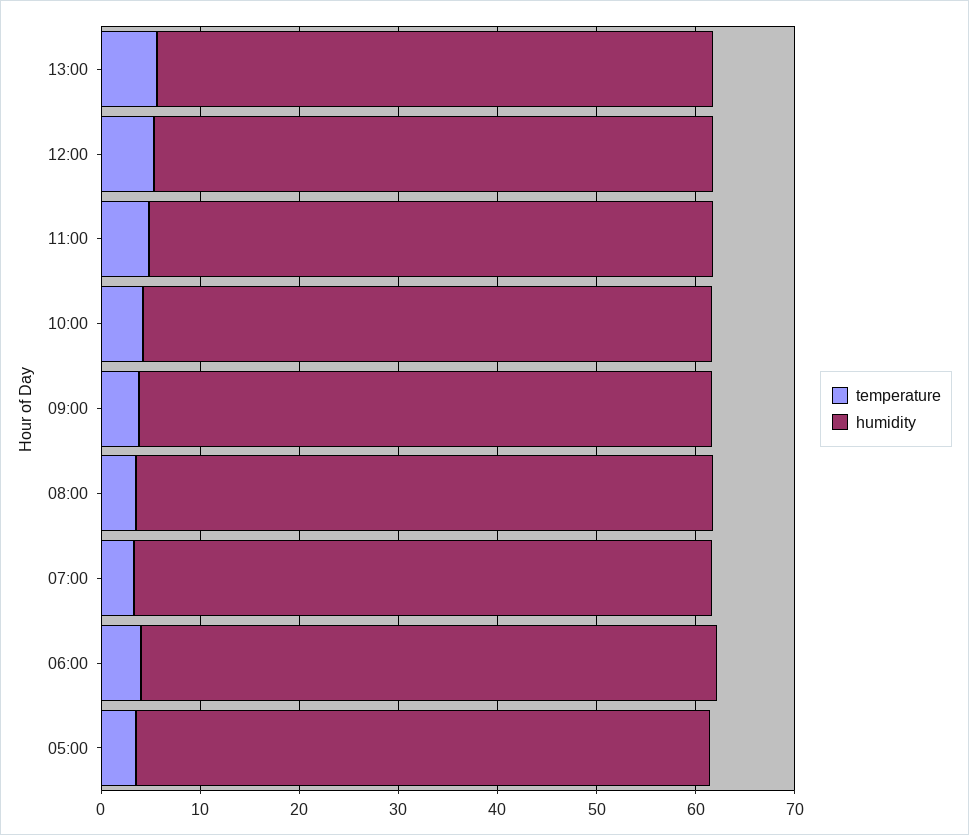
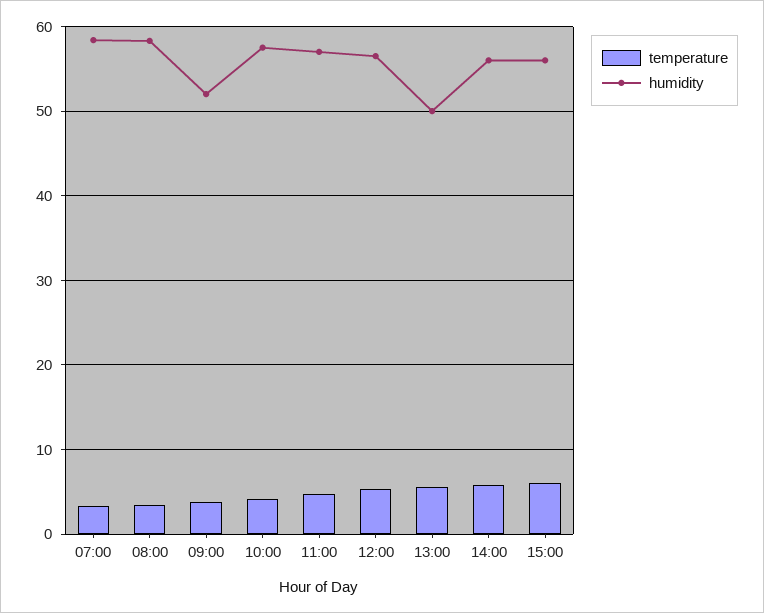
humidity, 13:00: 56 -> 50
humidity, 09:00: 58 -> 52
temperature, 06:00: 4 -> none
humidity, 06:00: 58 -> none
temperature, 05:00: 4 -> none
humidity, 05:00: 58 -> none
temperature, 14:00: none -> 6
humidity, 14:00: none -> 56
temperature, 15:00: none -> 6
humidity, 15:00: none -> 56

